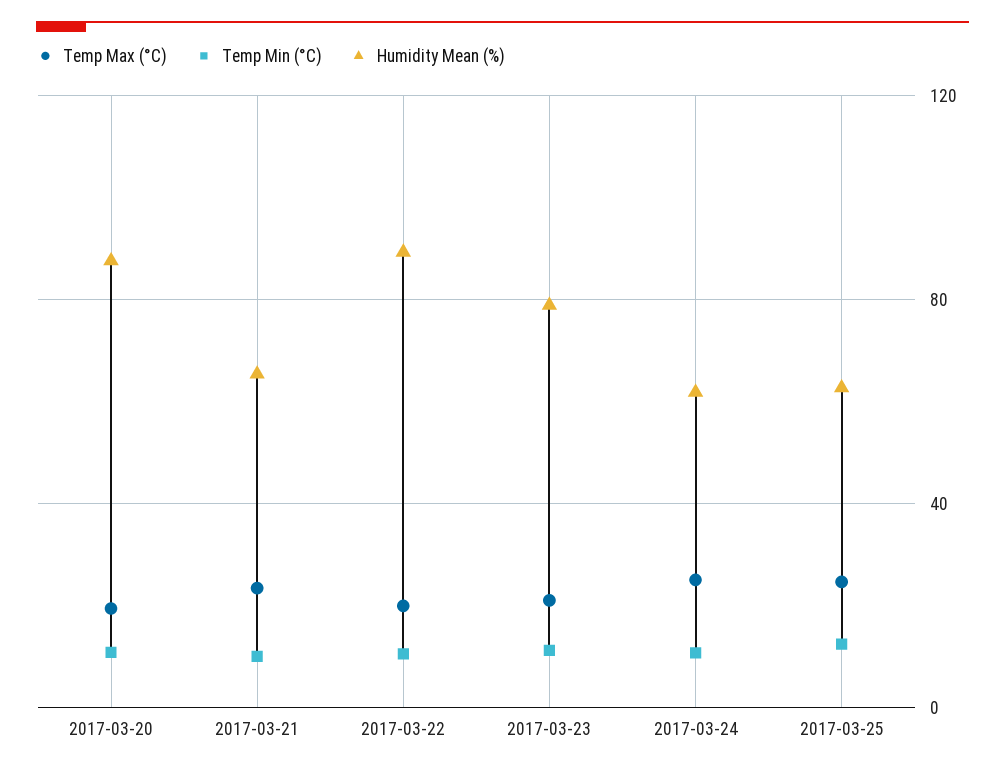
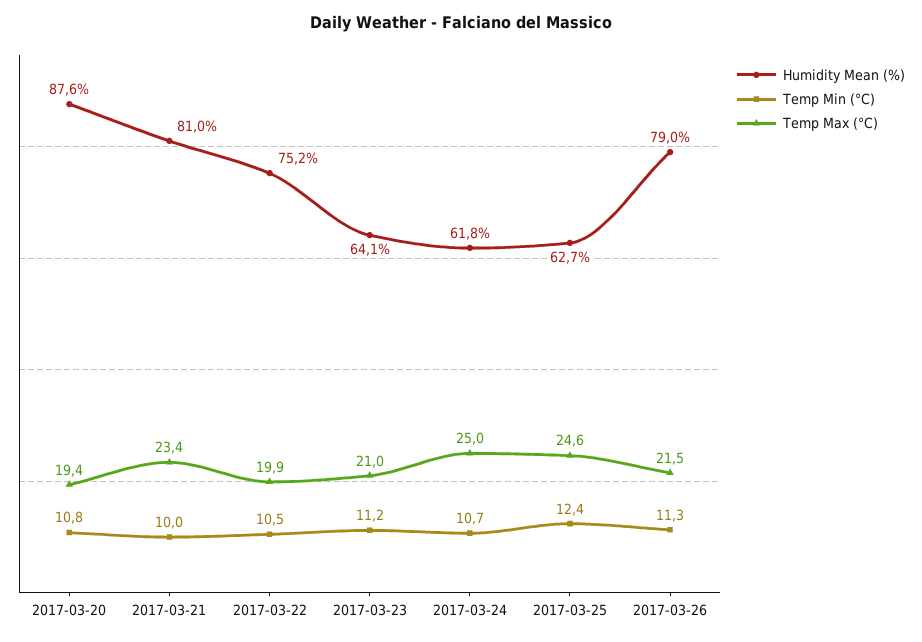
Humidity Mean (%), 2017-03-21: 65 -> 81
Humidity Mean (%), 2017-03-22: 90 -> 75.2
Humidity Mean (%), 2017-03-23: 80 -> 64.1
Humidity Mean (%), 2017-03-26: none -> 79
Temp Min (°C), 2017-03-26: none -> 11.3
Temp Max (°C), 2017-03-26: none -> 21.5

